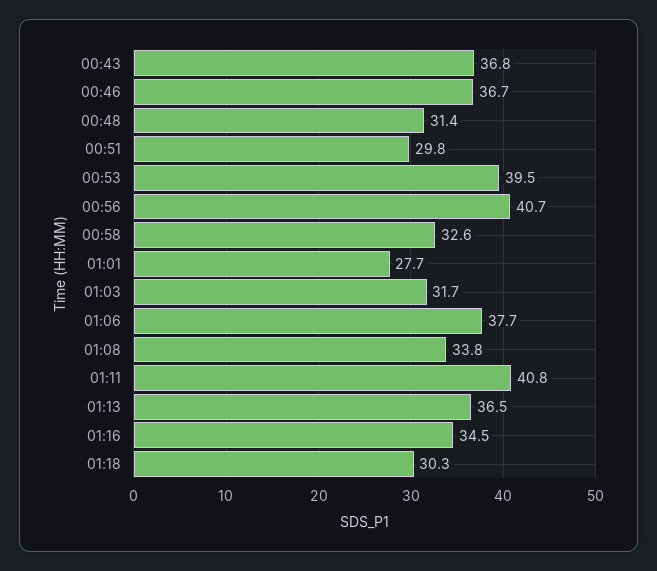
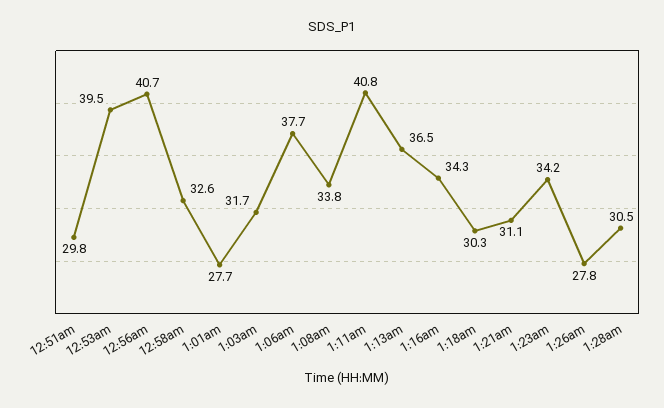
00:43: 36.8 -> none
00:46: 36.7 -> none
00:48: 31.4 -> none
01:16: 34.5 -> 34.3
1:21am: none -> 31.1
1:23am: none -> 34.2
1:26am: none -> 27.8
1:28am: none -> 30.5

